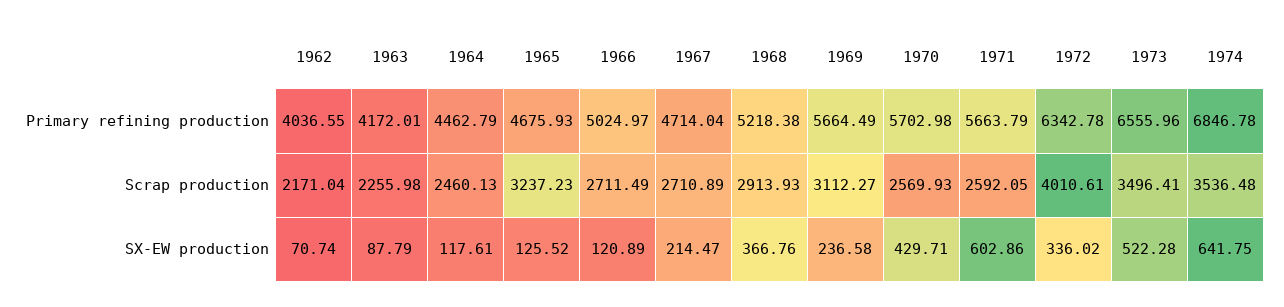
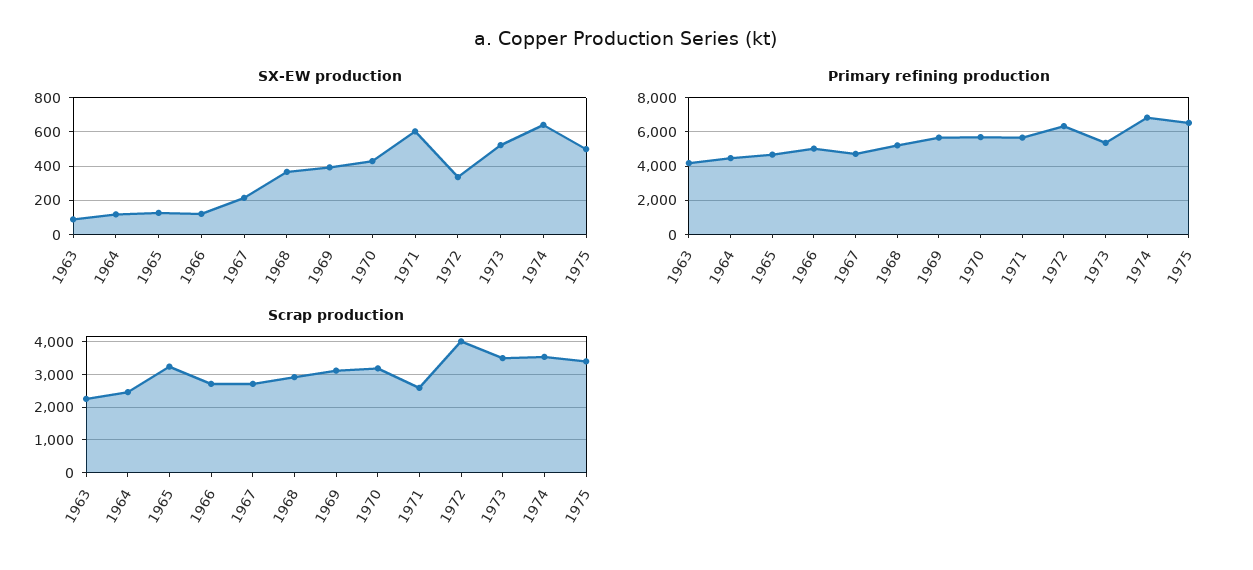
Primary refining production, 1962: 4036.55 -> none
Primary refining production, 1973: 6555.96 -> 5500
Scrap production, 1962: 2171.04 -> none
Scrap production, 1970: 2569.93 -> 3200
SX-EW production, 1962: 70.74 -> none
SX-EW production, 1969: 236.58 -> 400
SX-EW production, 1975: none -> 500
Primary refining production, 1975: none -> 6500
Scrap production, 1975: none -> 3400

